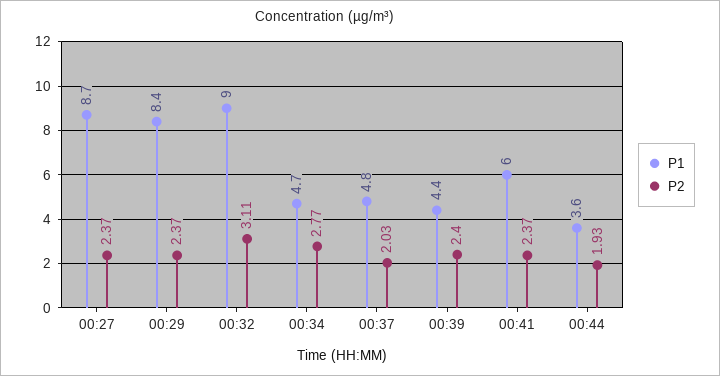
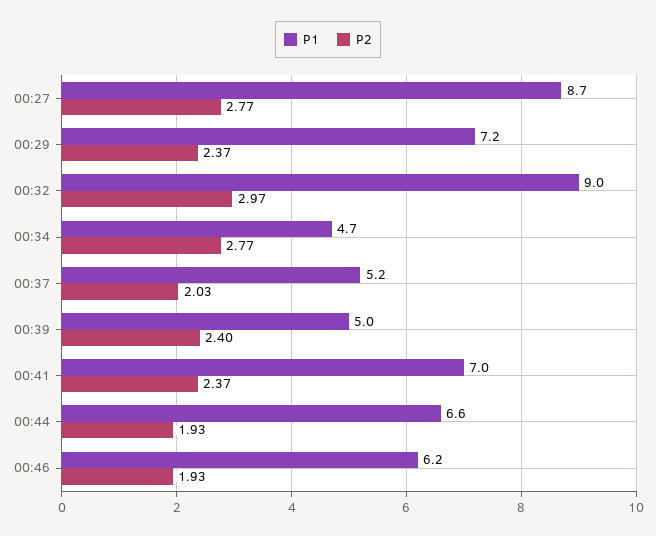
P2, 00:27: 2.37 -> 2.77
P1, 00:29: 8.4 -> 7.2
P2, 00:32: 3.11 -> 2.97
P1, 00:37: 4.8 -> 5.2
P1, 00:39: 4.4 -> 5
P1, 00:41: 6 -> 7
P1, 00:44: 3.6 -> 6.6
P1, 00:46: none -> 6.2
P2, 00:46: none -> 1.93

